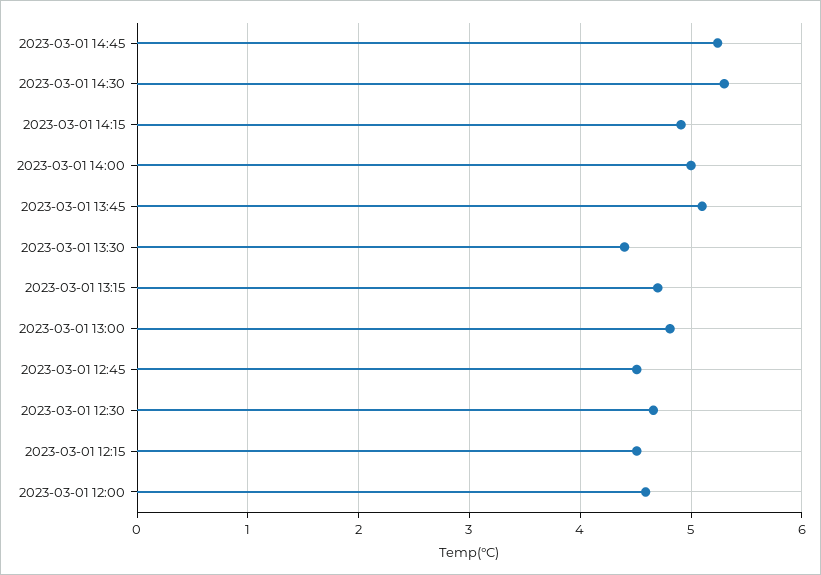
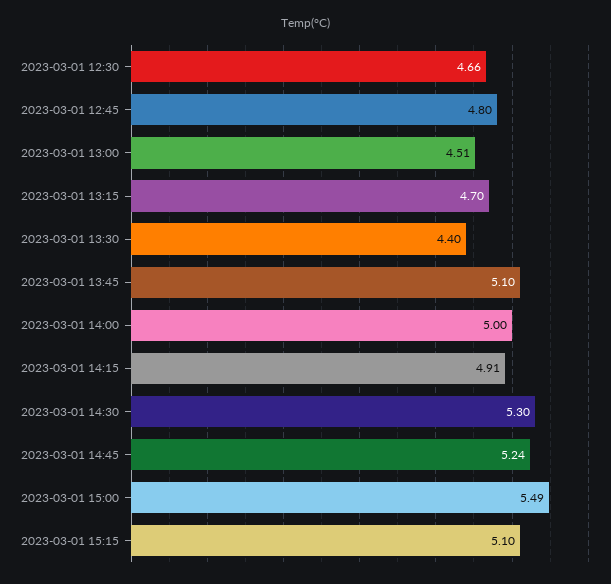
2023-03-01 13:00: 4.8 -> 4.51
2023-03-01 12:45: 4.5 -> 4.8
2023-03-01 12:15: 4.5 -> none
2023-03-01 12:00: 4.6 -> none
2023-03-01 15:00: none -> 5.49
2023-03-01 15:15: none -> 5.1

